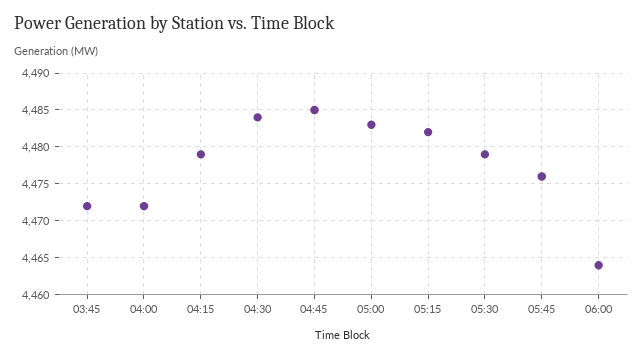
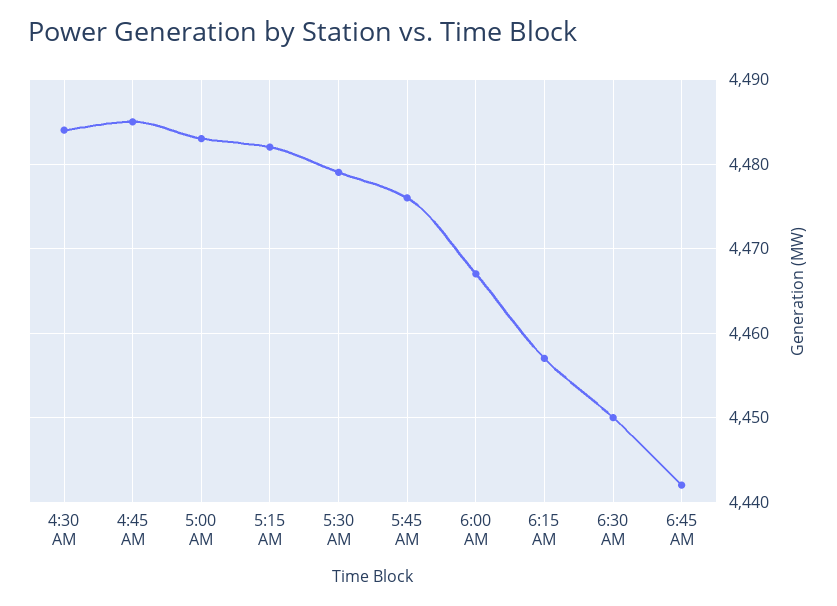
03:45: 4472 -> none
04:00: 4472 -> none
04:15: 4479 -> none
06:00: 4464 -> 4467
6:15 AM: none -> 4457
6:30 AM: none -> 4450
6:45 AM: none -> 4442

